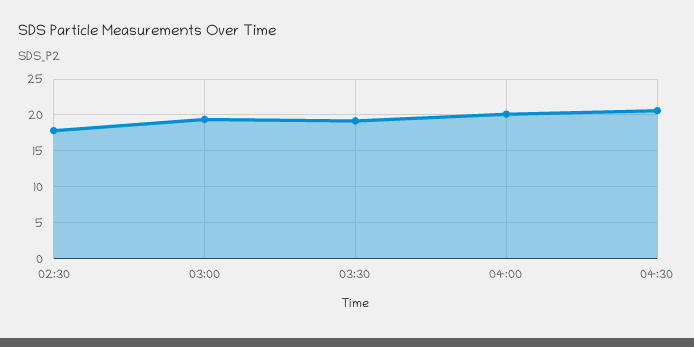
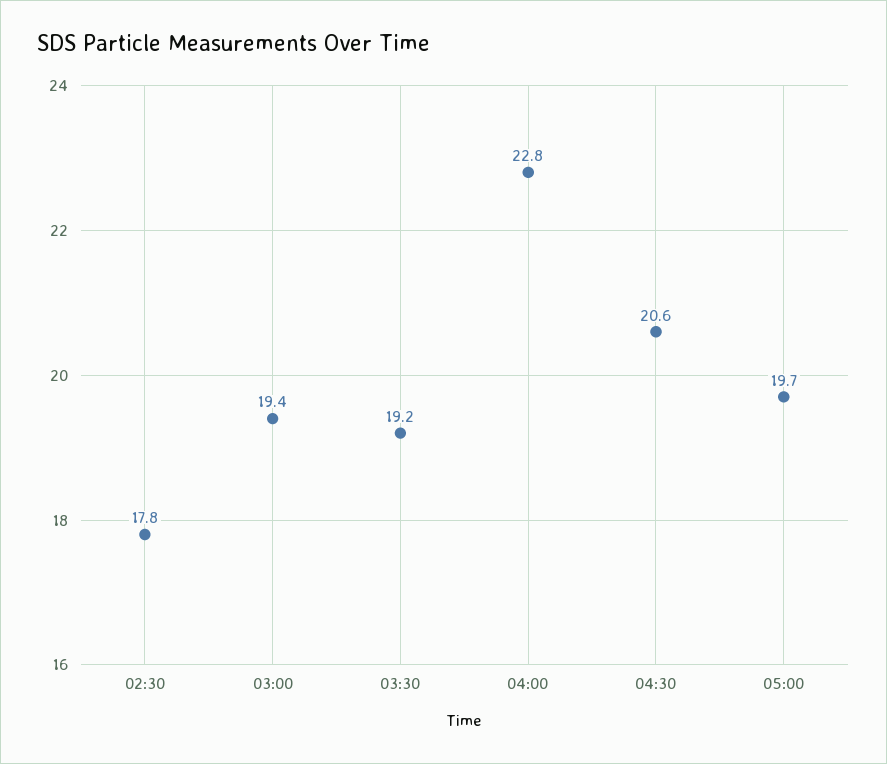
04:00: 20 -> 22.8
05:00: none -> 19.7

